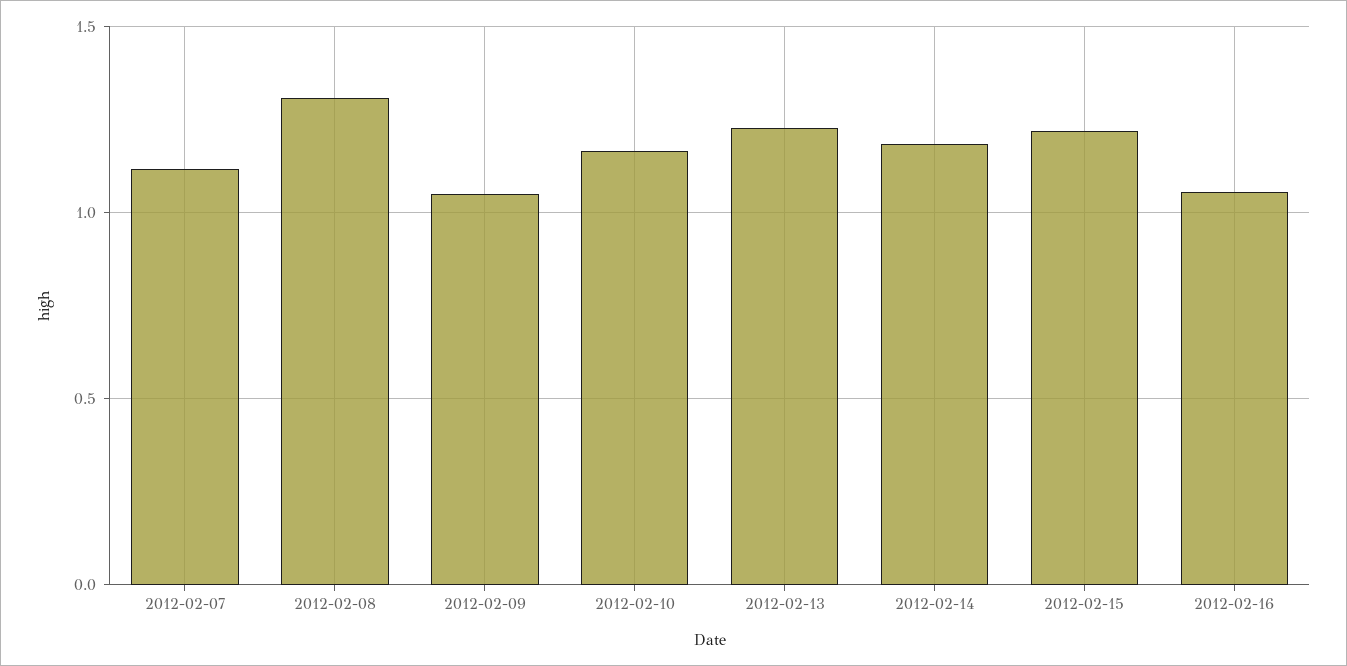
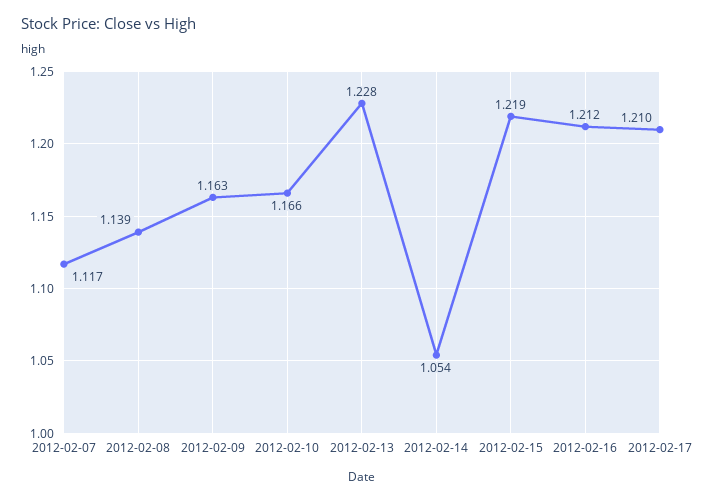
2012-02-08: 1.3 -> 1.139
2012-02-09: 1.05 -> 1.163
2012-02-14: 1.2 -> 1.054
2012-02-16: 1.05 -> 1.212
2012-02-17: none -> 1.21

